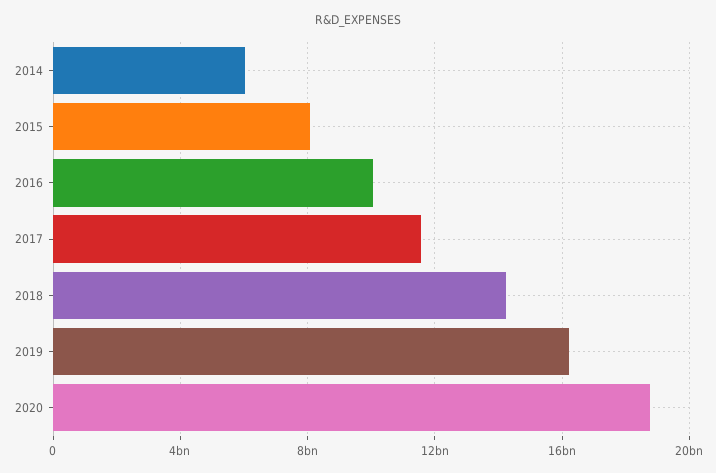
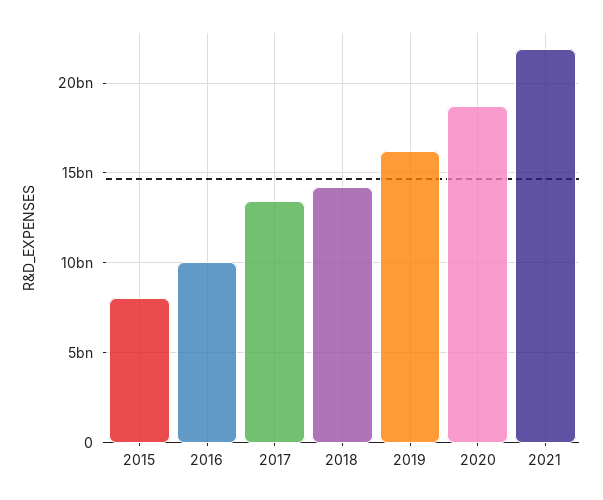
2014: 6000000000 -> none
2017: 11500000000 -> 13500000000
2021: none -> 22000000000

